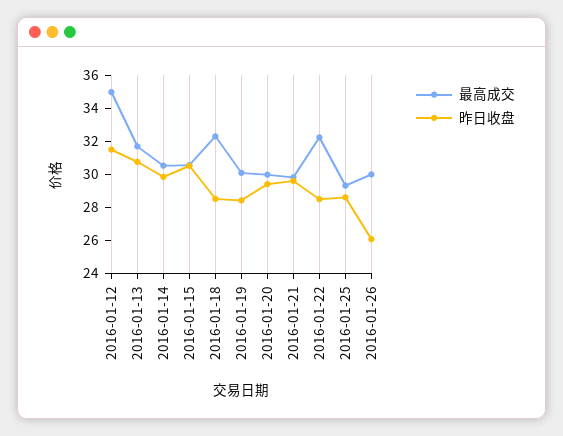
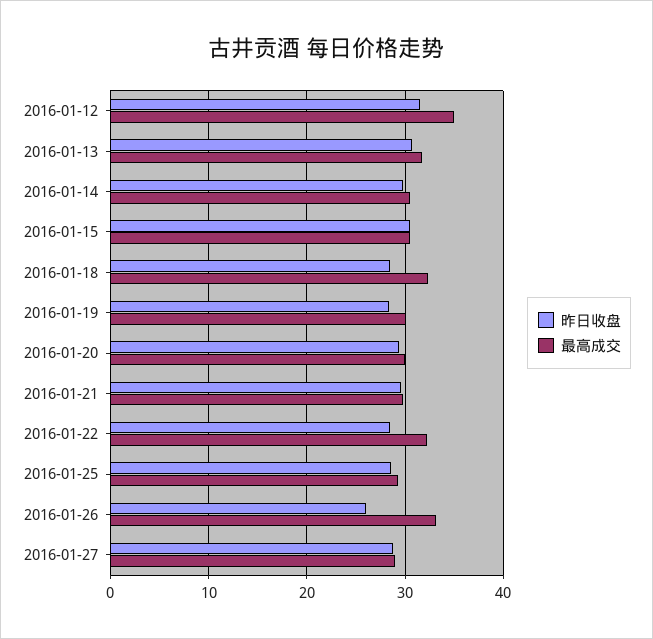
最高成交, 2016-01-26: 30 -> 33
昨日收盘, 2016-01-27: none -> 29
最高成交, 2016-01-27: none -> 29

